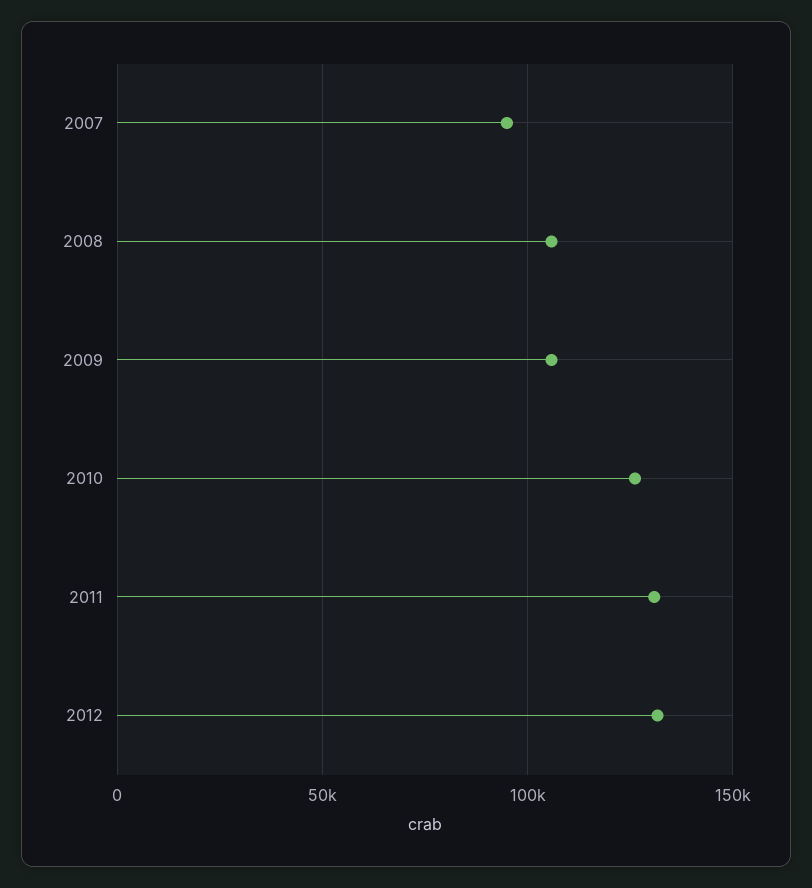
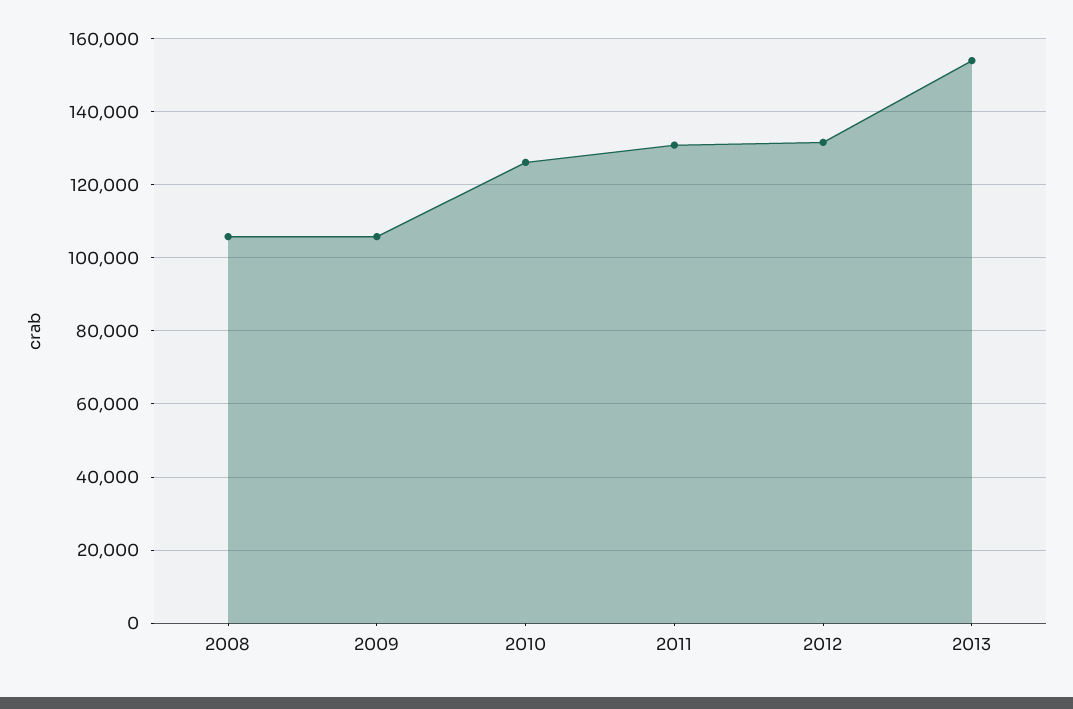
2007: 95000 -> none
2013: none -> 154000

